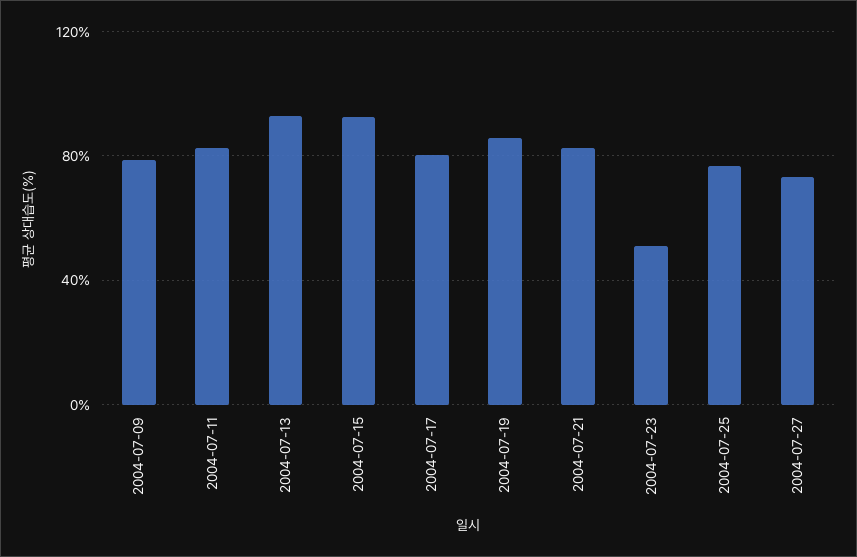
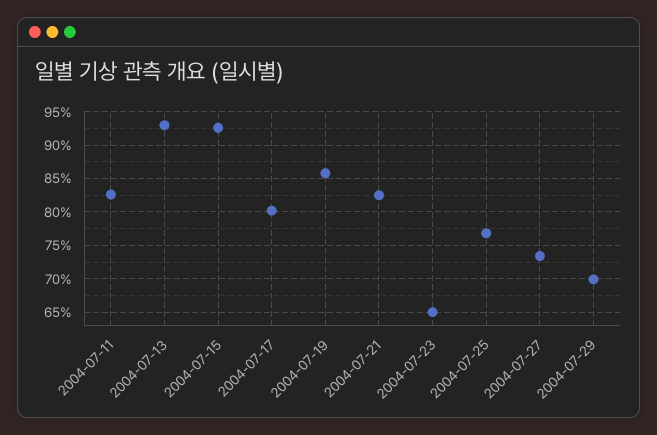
2004-07-09: 80 -> none
2004-07-23: 50 -> 65
2004-07-29: none -> 70

